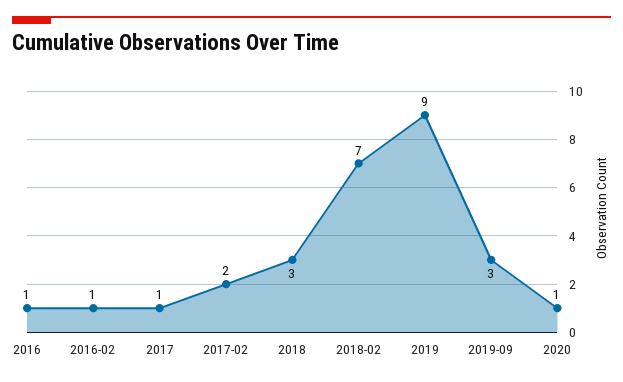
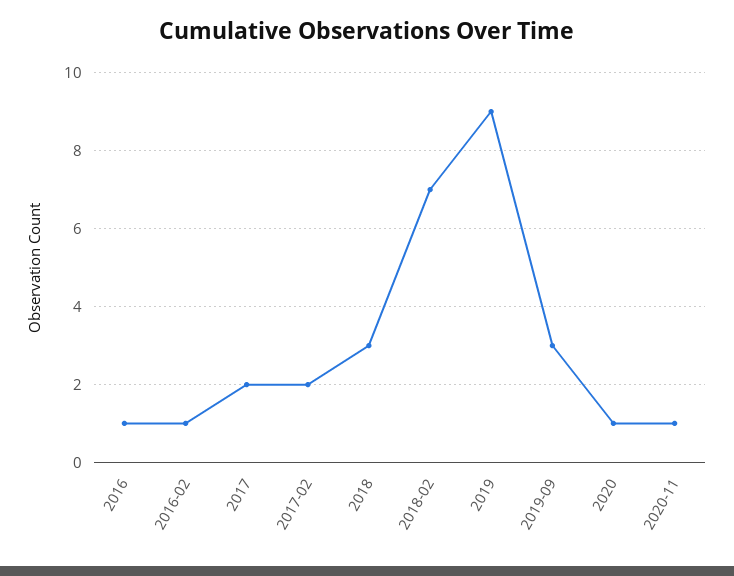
2017: 1 -> 2
2020-11: none -> 1

